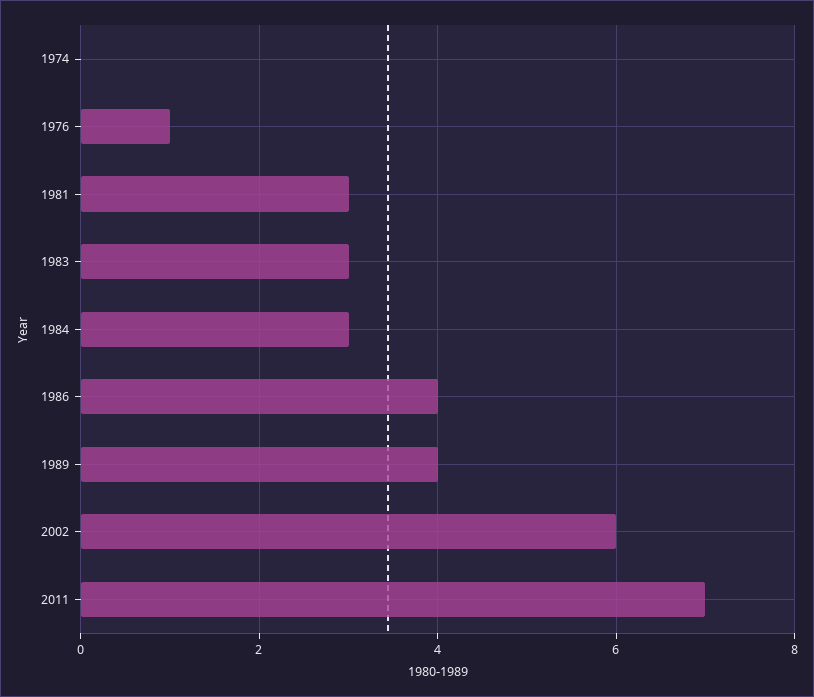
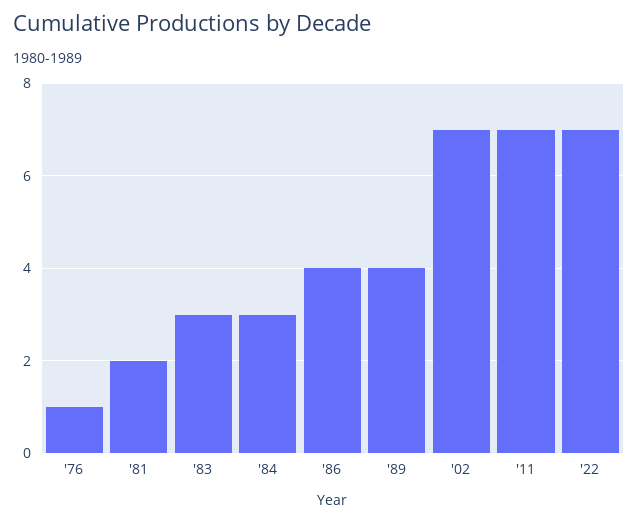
1974: 0 -> none
1981: 3 -> 2
2002: 6 -> 7
'22: none -> 7

